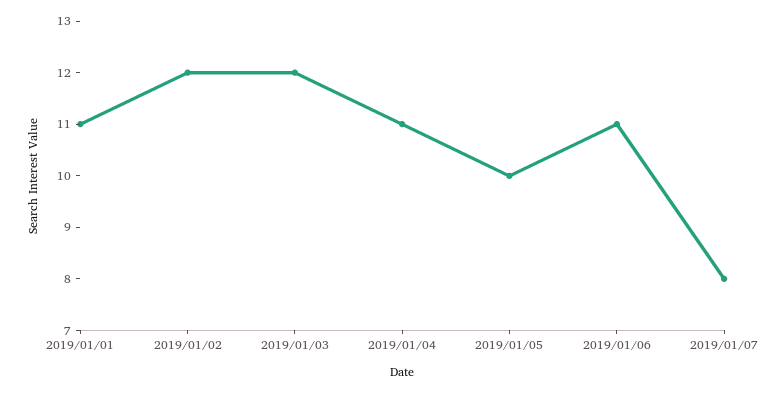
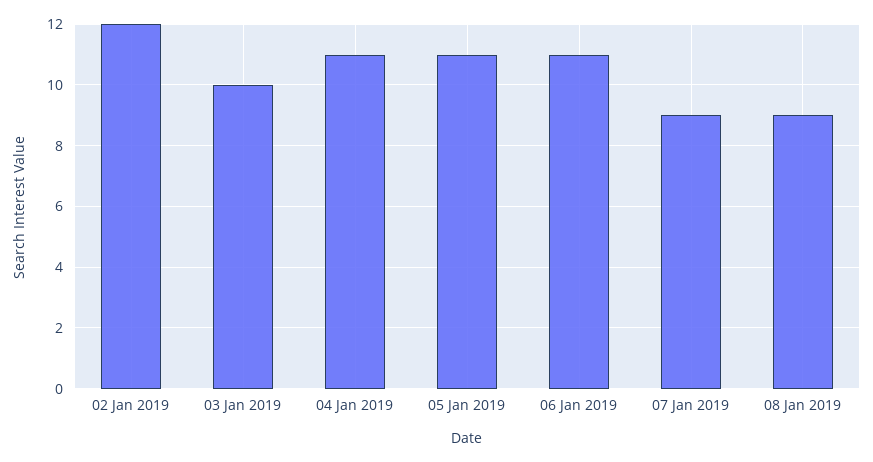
2019/01/01: 11 -> none
2019/01/03: 12 -> 10
2019/01/05: 10 -> 11
2019/01/07: 8 -> 9
08 Jan 2019: none -> 9

